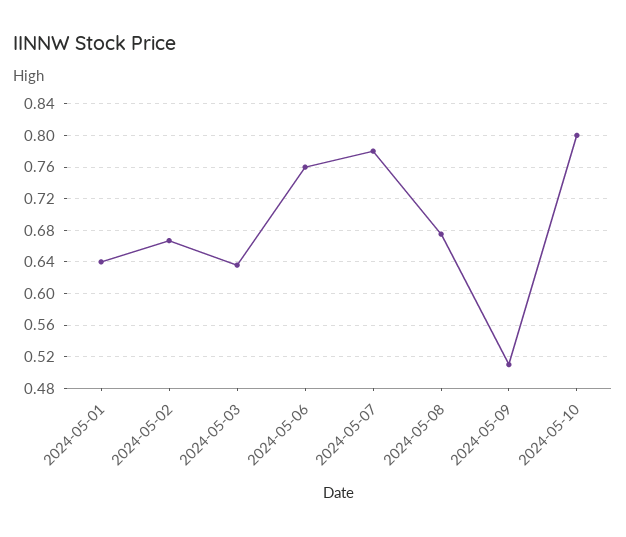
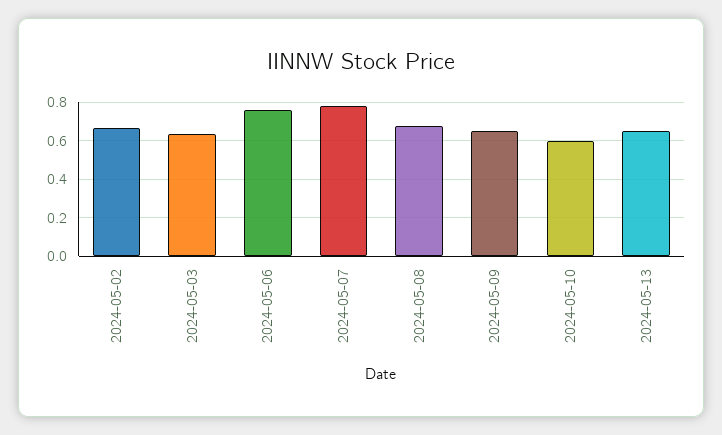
2024-05-01: 0.64 -> none
2024-05-09: 0.51 -> 0.65
2024-05-10: 0.8 -> 0.6
2024-05-13: none -> 0.65

